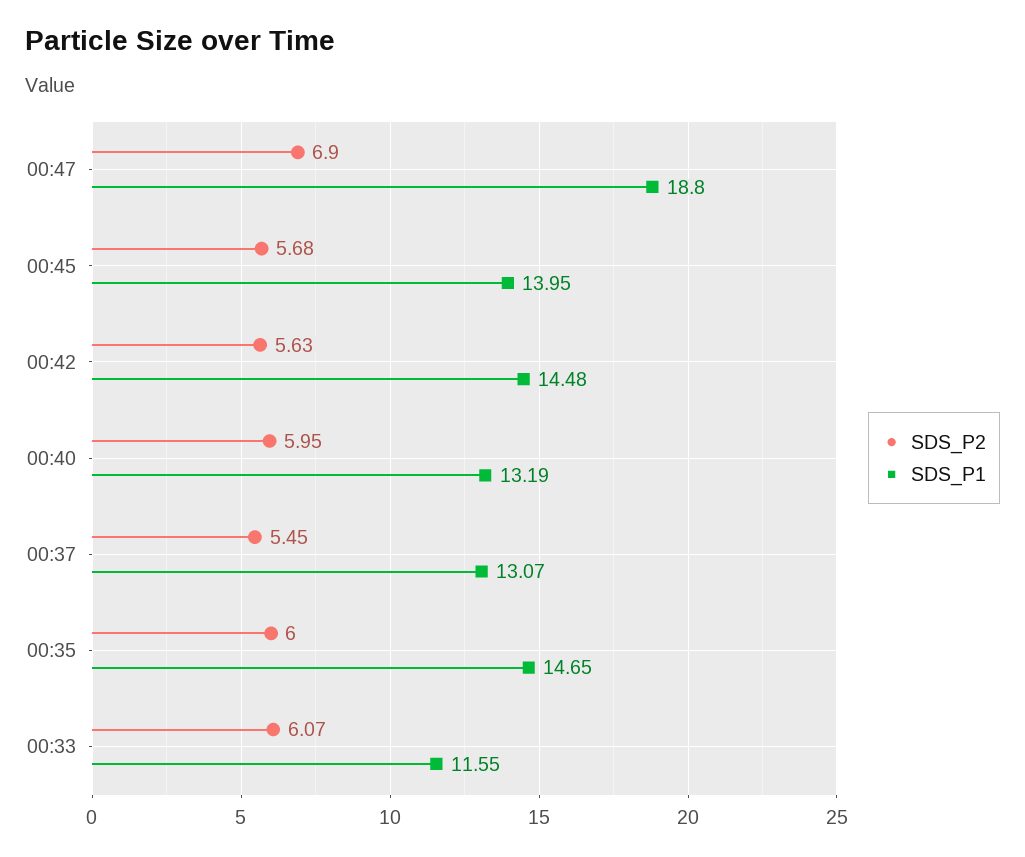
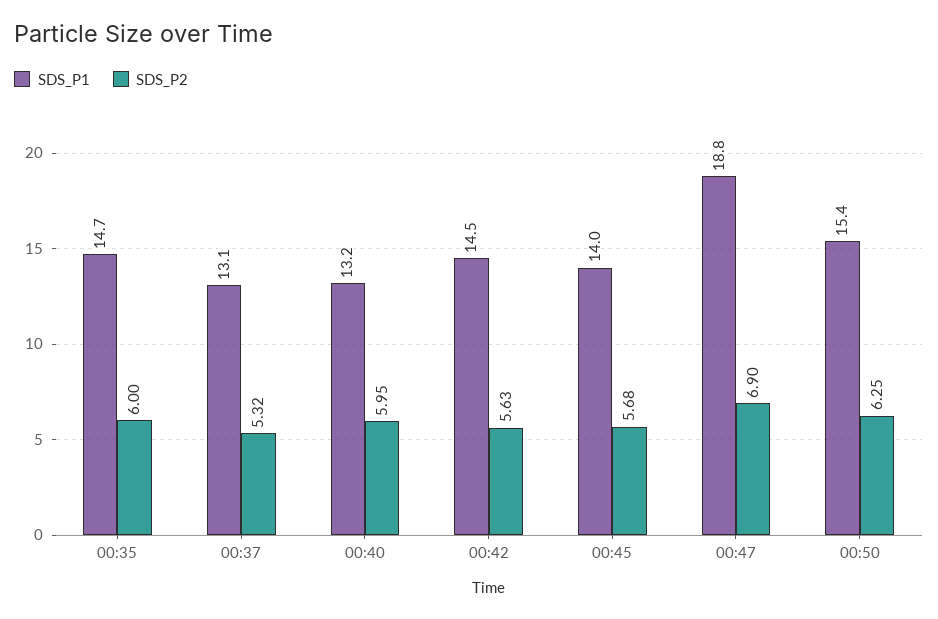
SDS_P2, 00:37: 5.45 -> 5.32
SDS_P2, 00:33: 6.07 -> none
SDS_P1, 00:33: 11.55 -> none
SDS_P1, 00:50: none -> 15.4
SDS_P2, 00:50: none -> 6.25

